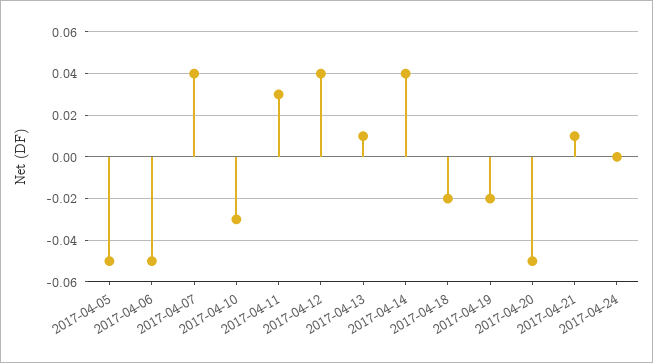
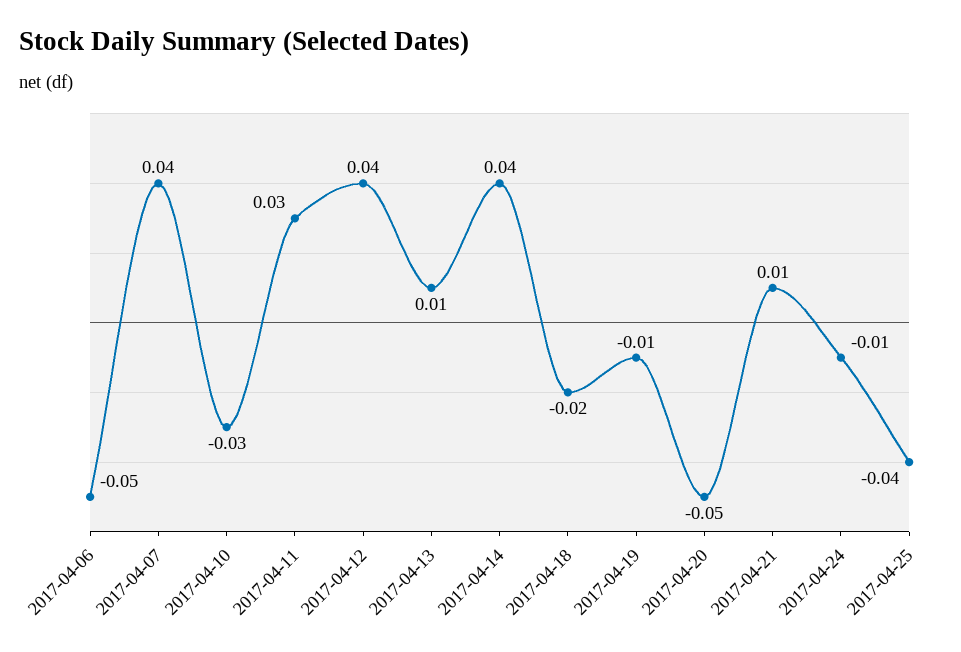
2017-04-05: -0.05 -> none
2017-04-19: -0.02 -> -0.01
2017-04-24: 0 -> -0.01
2017-04-25: none -> -0.04

